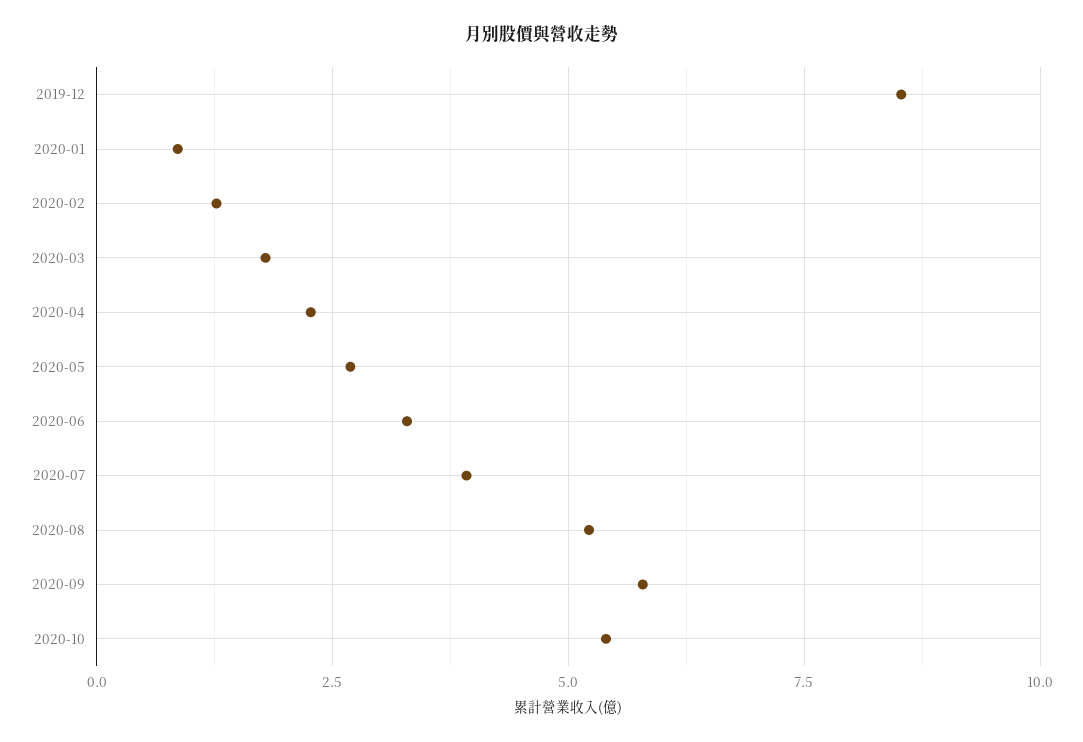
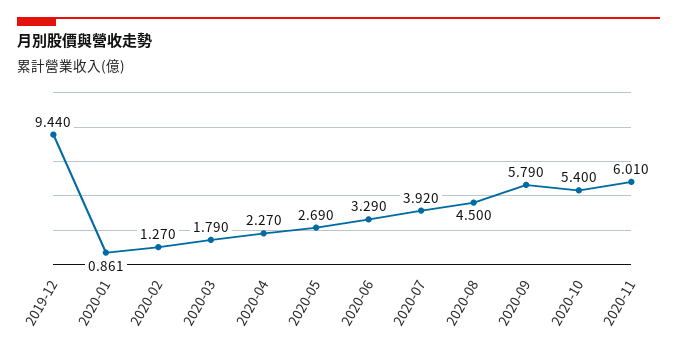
2019-12: 8.5 -> 9.44
2020-08: 5.25 -> 4.5
2020-11: none -> 6.01

